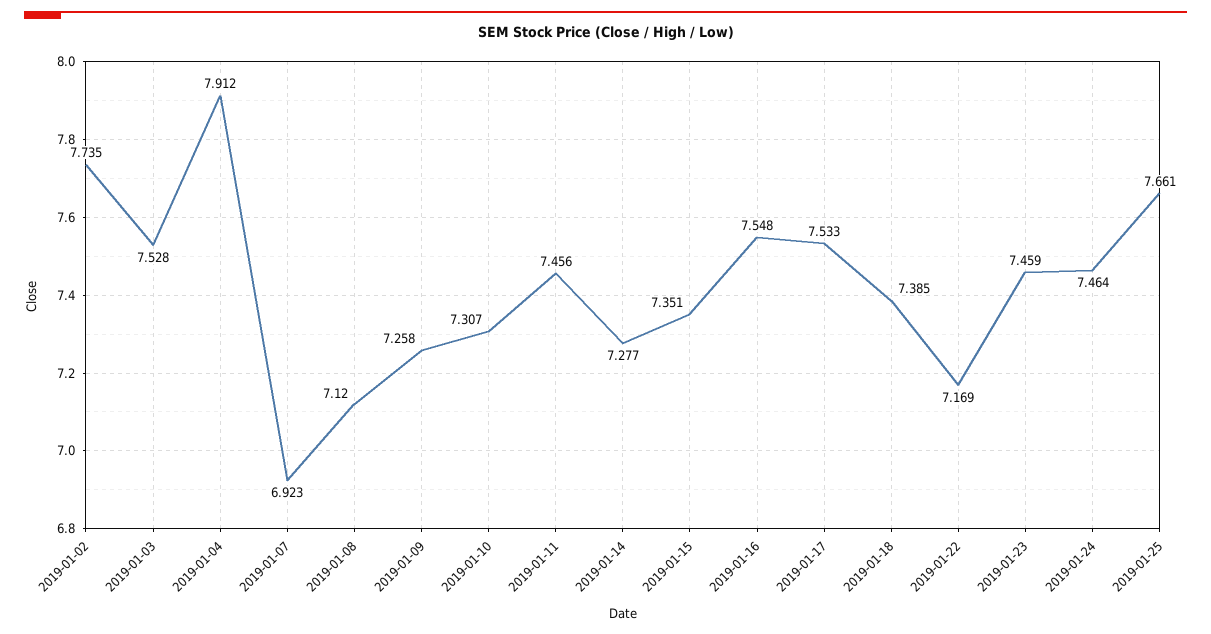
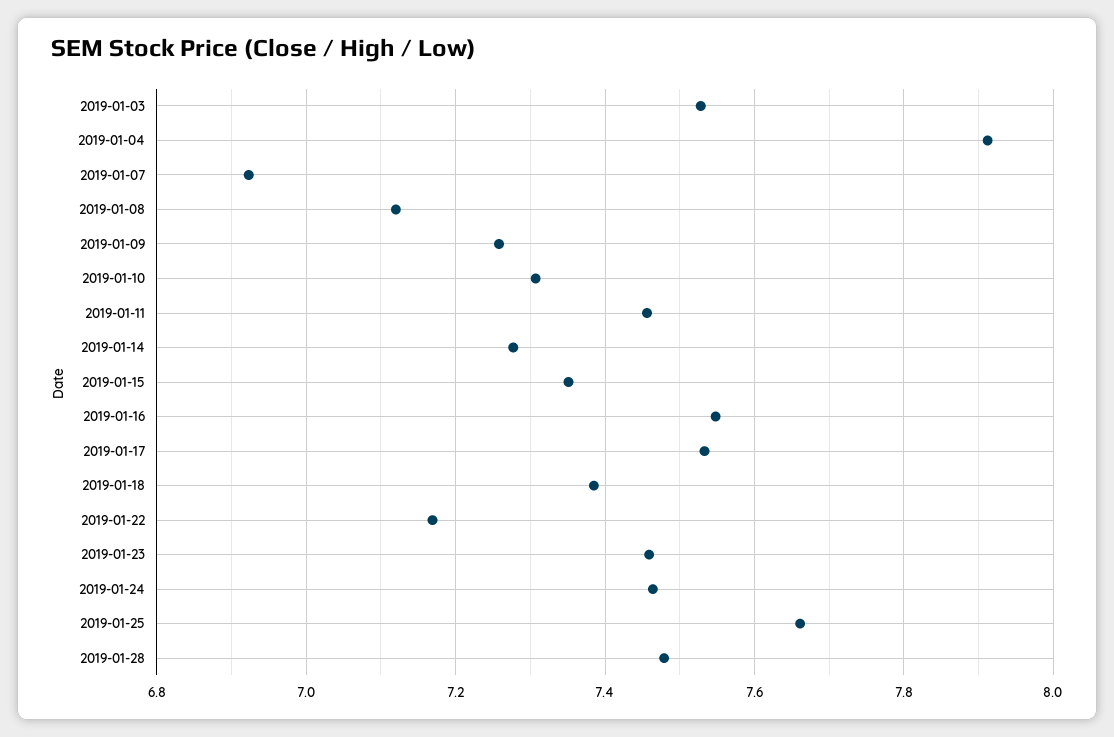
2019-01-02: 7.735 -> none
2019-01-28: none -> 7.48

